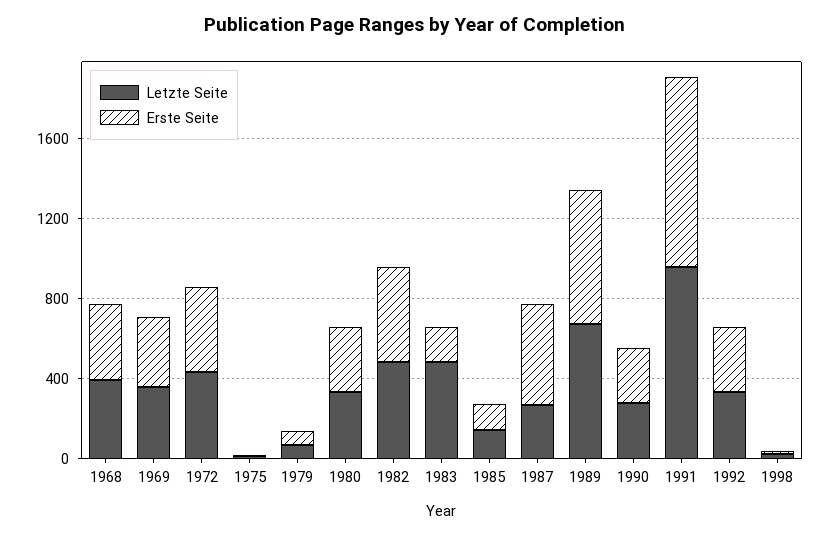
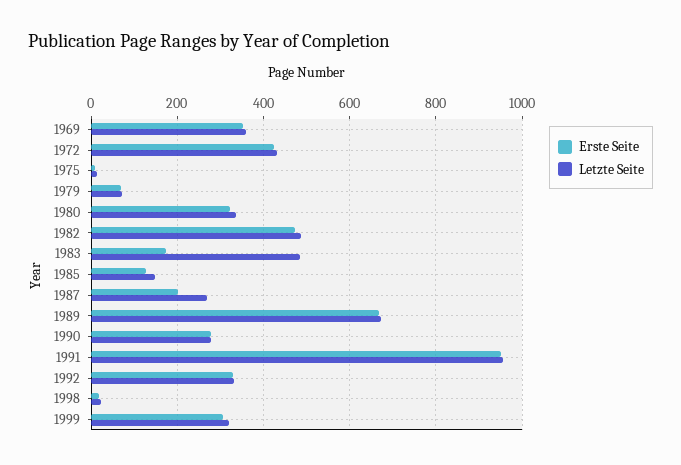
Letzte Seite, 1968: 400 -> none
Erste Seite, 1968: 400 -> none
Erste Seite, 1987: 500 -> 200
Erste Seite, 1999: none -> 300
Letzte Seite, 1999: none -> 320

